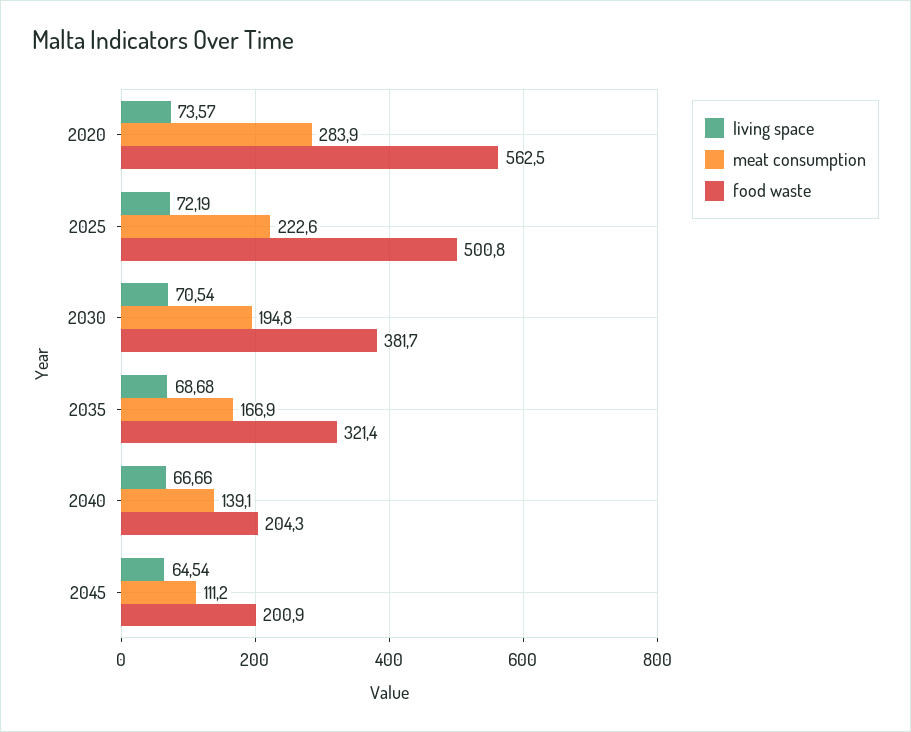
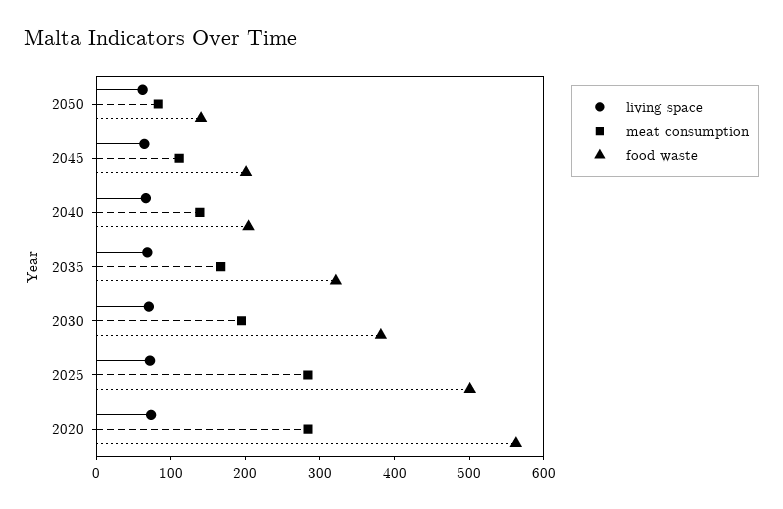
meat consumption, 2025: 222.6 -> 280
living space, 2050: none -> 60
meat consumption, 2050: none -> 80
food waste, 2050: none -> 140

